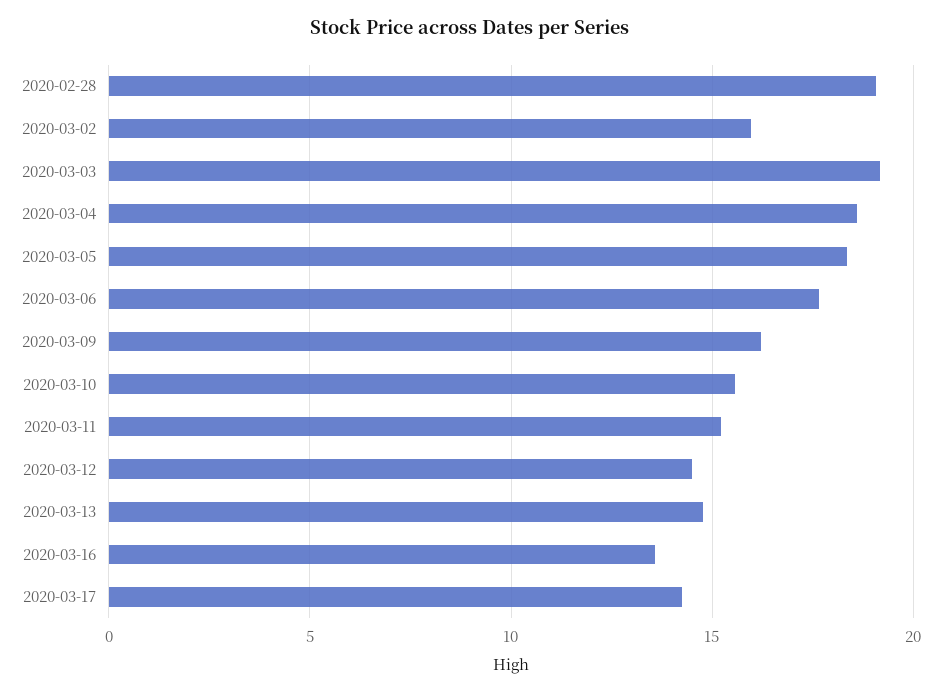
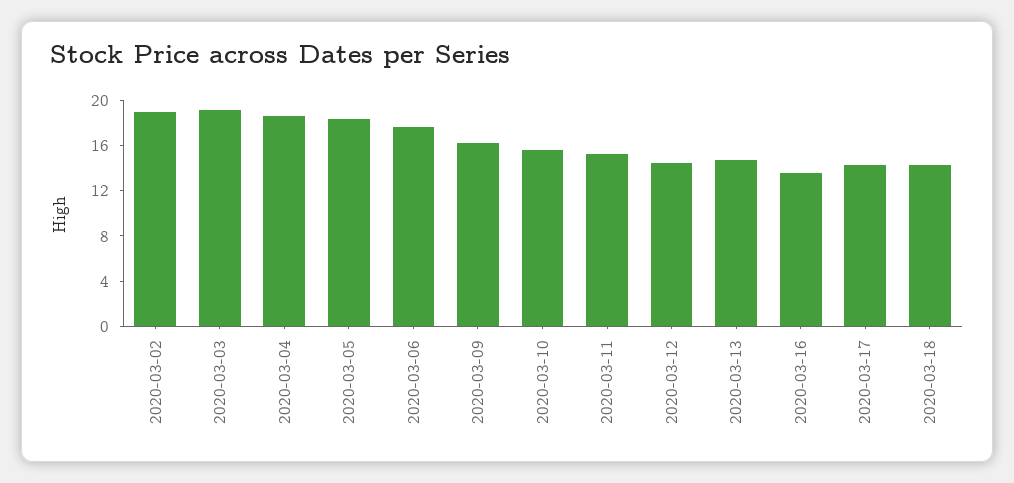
2020-02-28: 19 -> none
2020-03-02: 16 -> 19
2020-03-18: none -> 14

